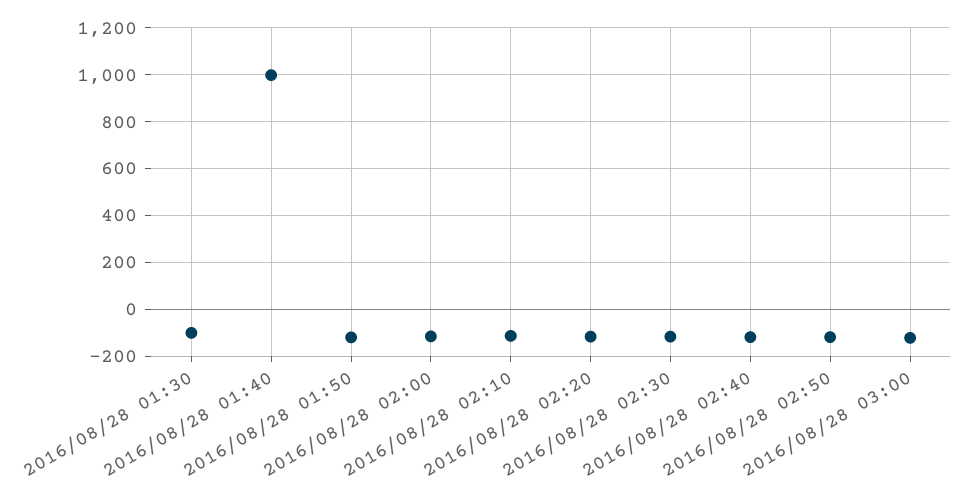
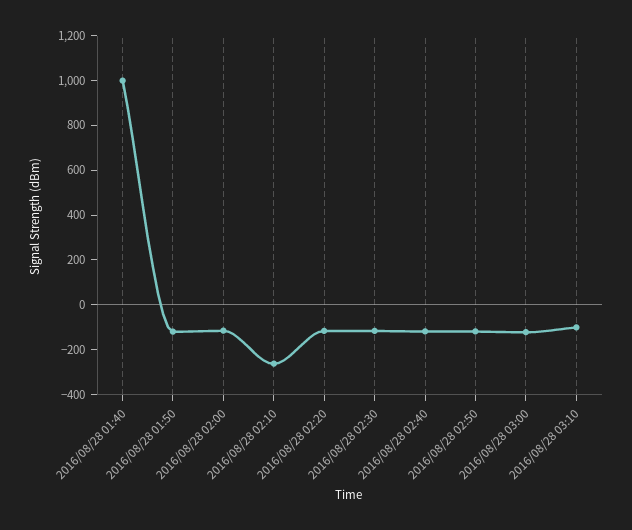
2016/08/28 01:30: -100 -> none
2016/08/28 02:10: -100 -> -250
2016/08/28 03:10: none -> -100

